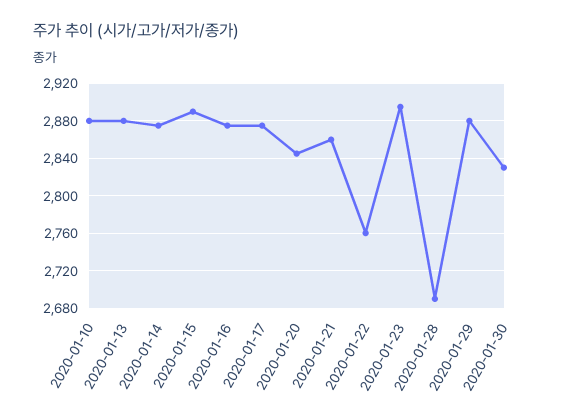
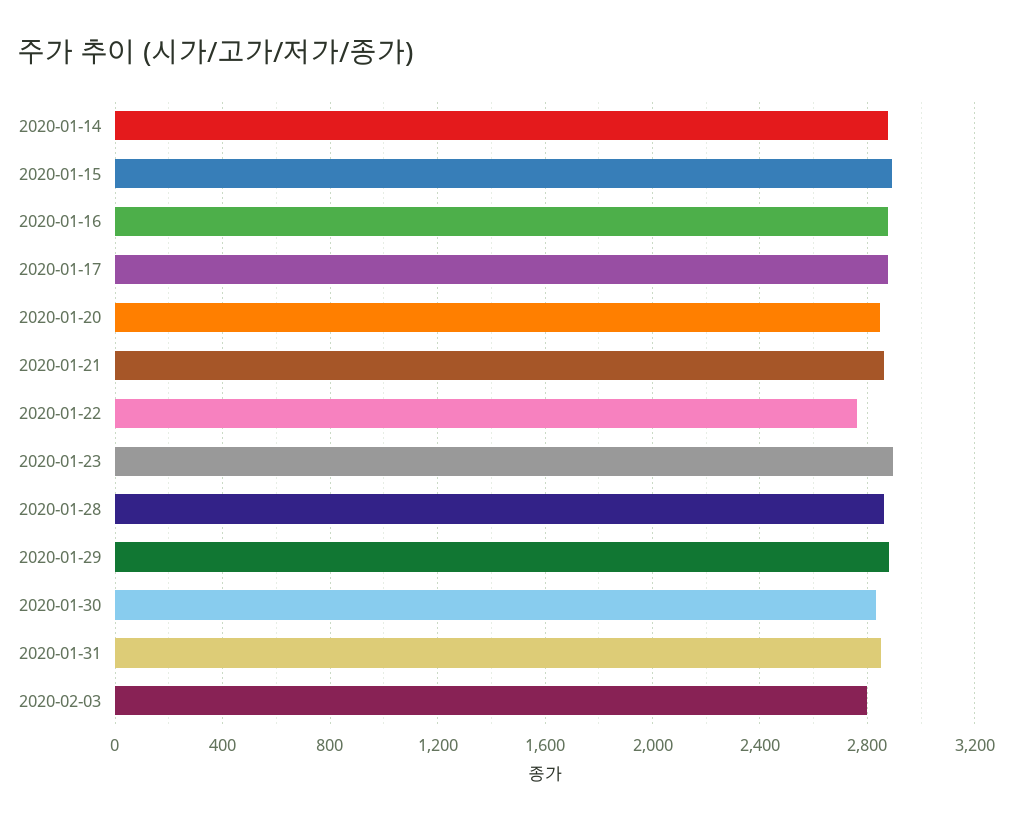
2020-01-10: 2880 -> none
2020-01-13: 2880 -> none
2020-01-28: 2690 -> 2850
2020-01-31: none -> 2850
2020-02-03: none -> 2800

